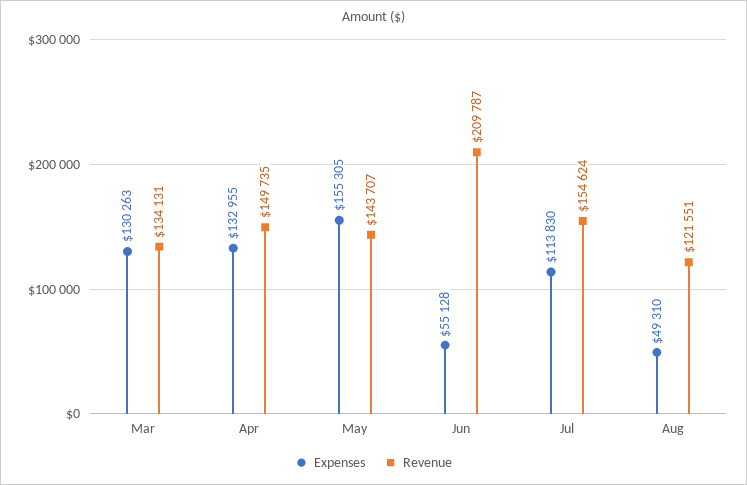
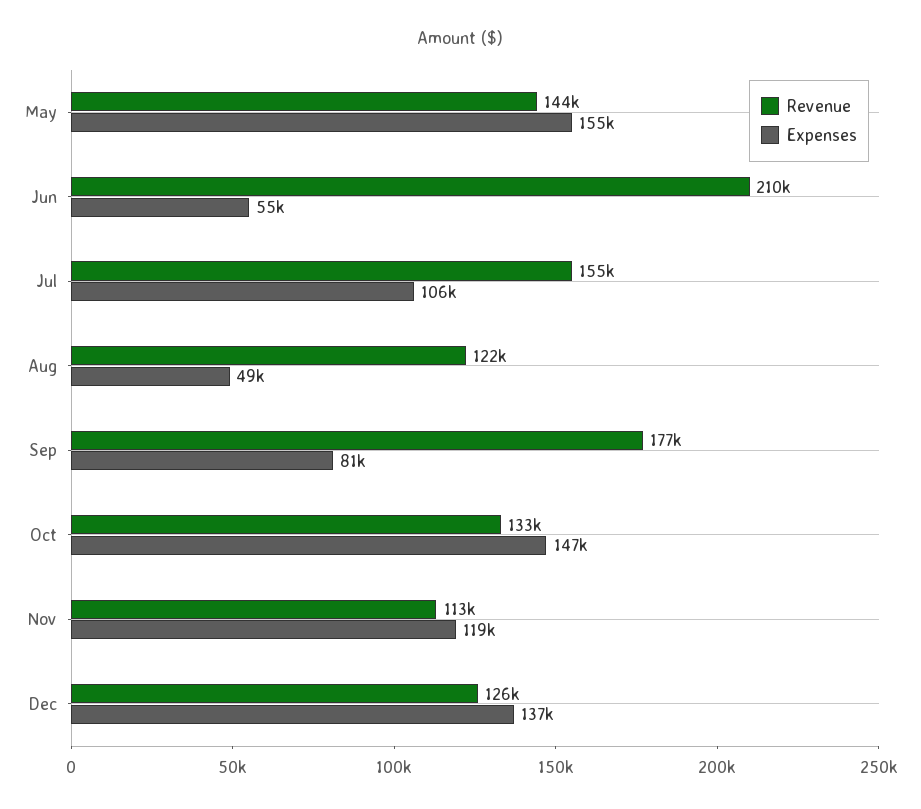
Expenses, Mar: 130263 -> none
Revenue, Mar: 134131 -> none
Expenses, Apr: 132955 -> none
Revenue, Apr: 149735 -> none
Expenses, Jul: 113830 -> 106000
Revenue, Sep: none -> 177000
Expenses, Sep: none -> 81000
Revenue, Oct: none -> 133000
Expenses, Oct: none -> 147000
Revenue, Nov: none -> 113000
Expenses, Nov: none -> 119000
Revenue, Dec: none -> 126000
Expenses, Dec: none -> 137000

